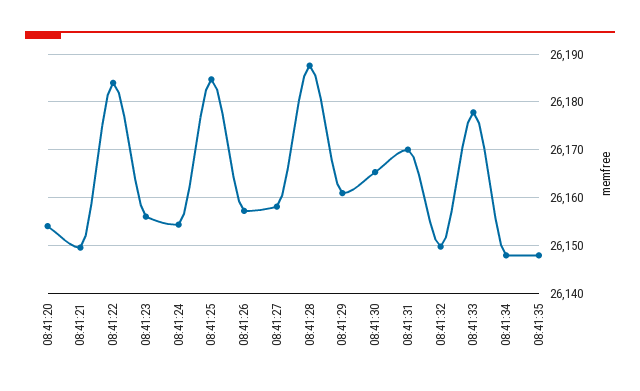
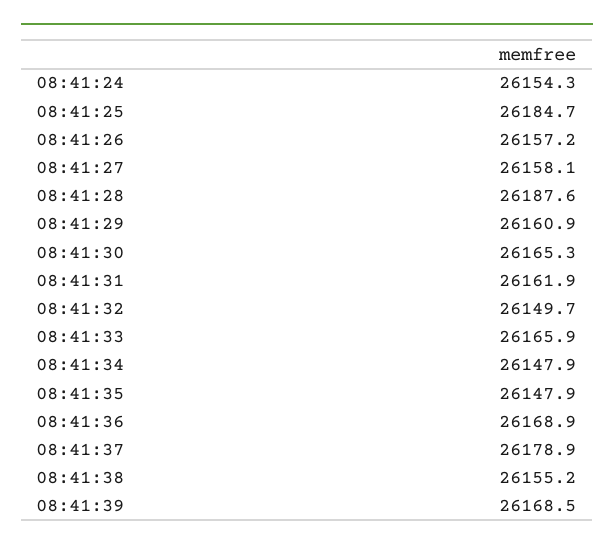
08:41:20: 26154 -> none
08:41:21: 26150 -> none
08:41:22: 26184 -> none
08:41:23: 26156 -> none
08:41:31: 26170 -> 26161.9
08:41:33: 26178 -> 26165.9
08:41:36: none -> 26168.9
08:41:37: none -> 26178.9
08:41:38: none -> 26155.2
08:41:39: none -> 26168.5

